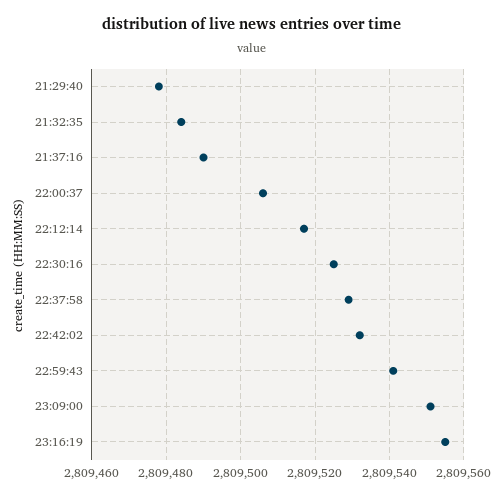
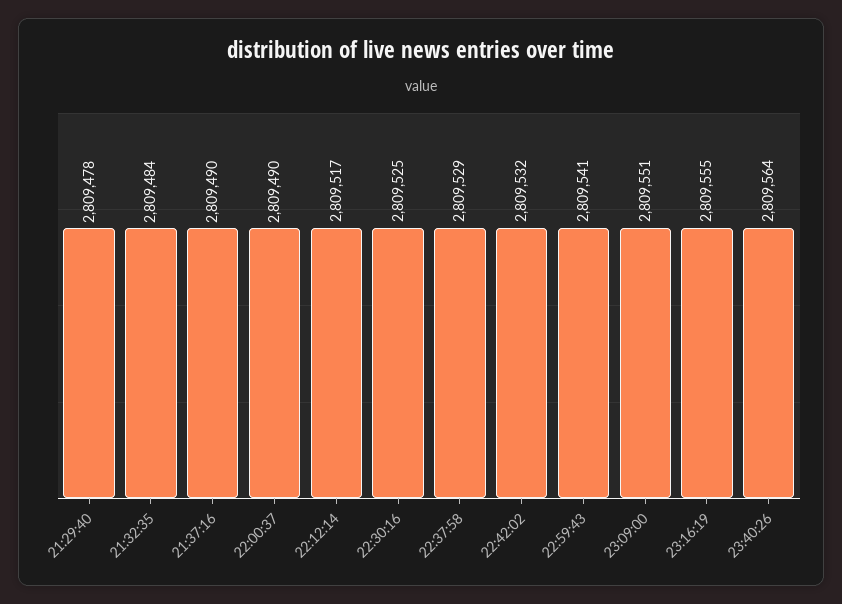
22:00:37: 2809505 -> 2809490
23:40:26: none -> 2809564

